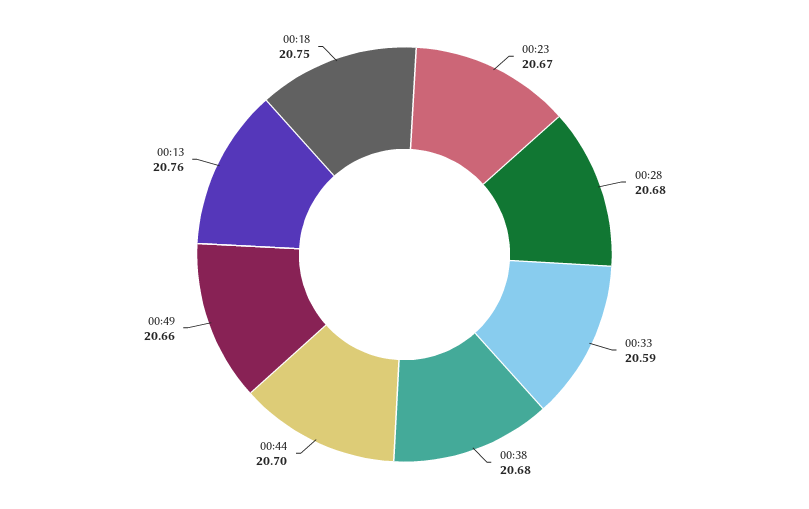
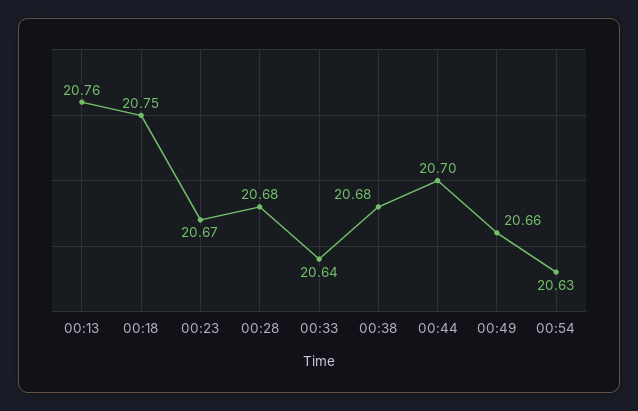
00:33: 20.59 -> 20.64
00:54: none -> 20.63

